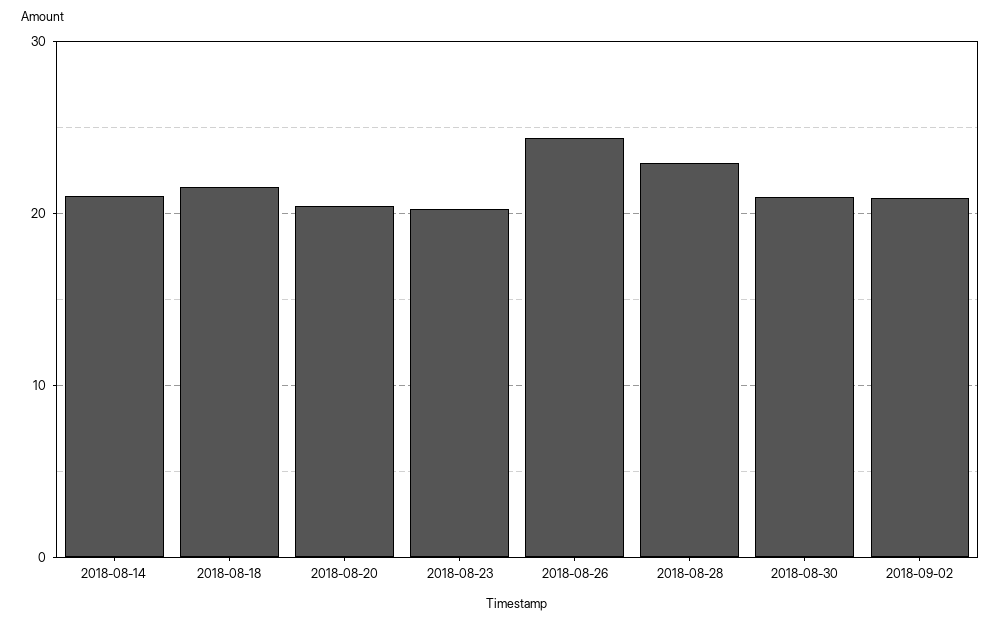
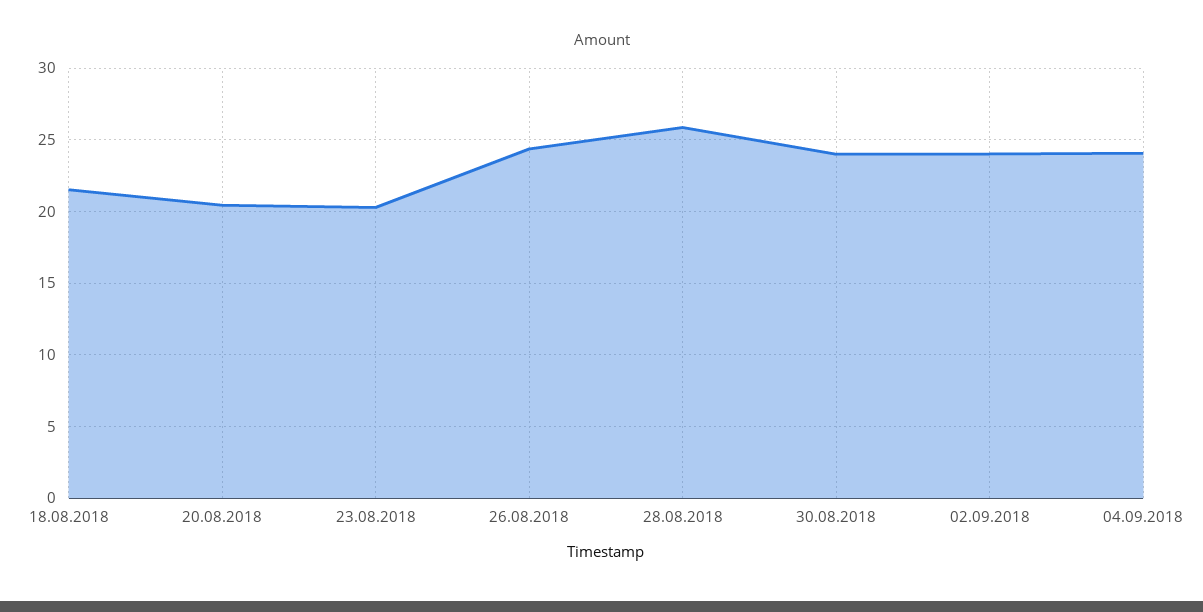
2018-08-14: 21 -> none
2018-08-28: 23 -> 26
2018-08-30: 21 -> 24
2018-09-02: 21 -> 24
04.09.2018: none -> 24

